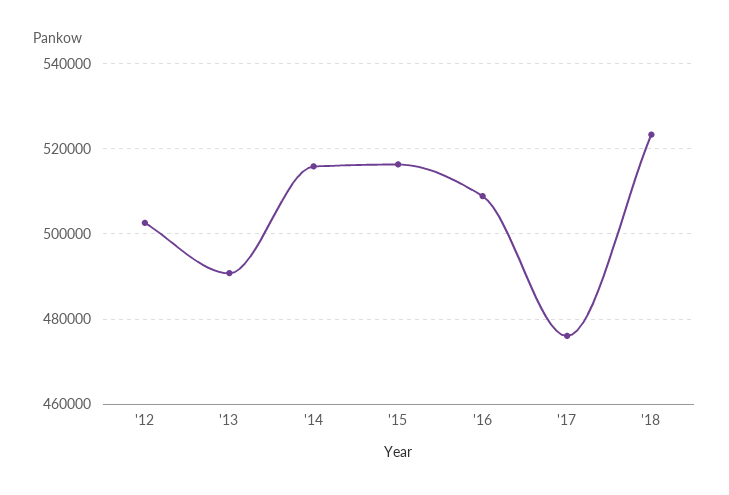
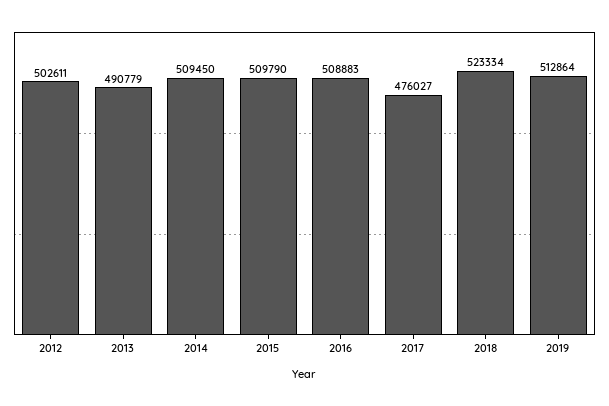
'14: 516000 -> 509450
'15: 516000 -> 509790
2019: none -> 512864

